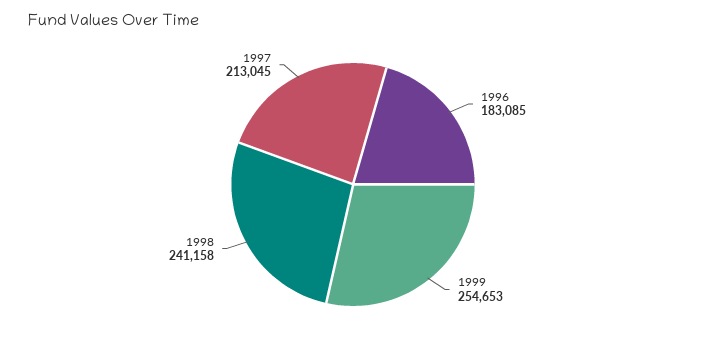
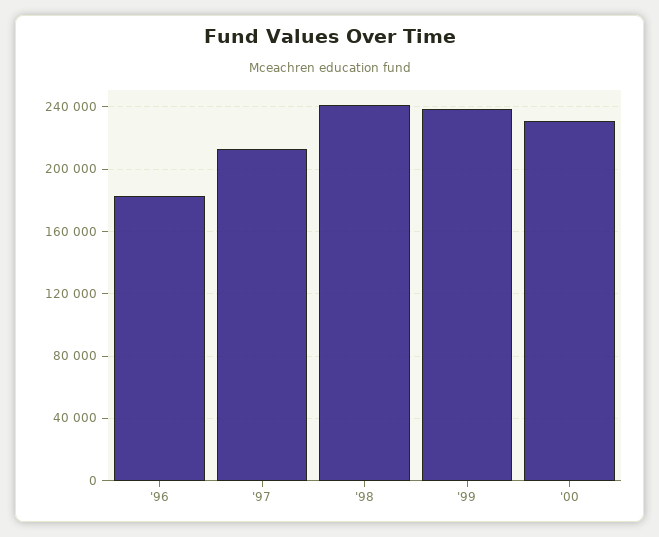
1999: 254653 -> 240000
'00: none -> 230000

